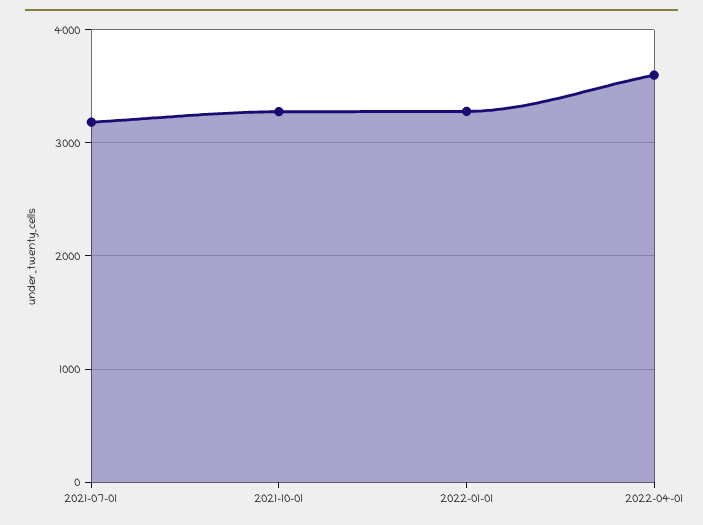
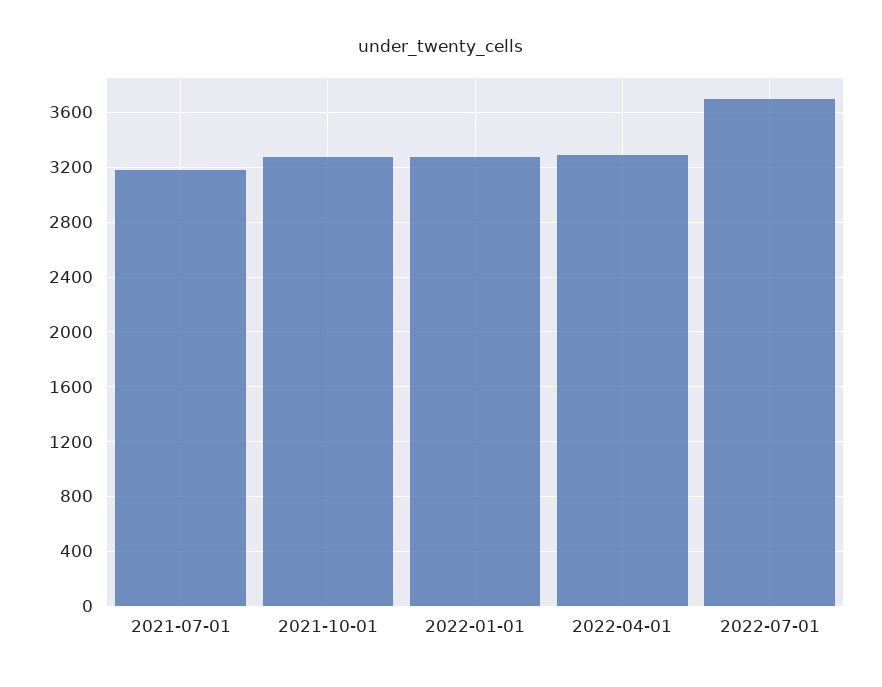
2022-04-01: 3600 -> 3300
2022-07-01: none -> 3700

